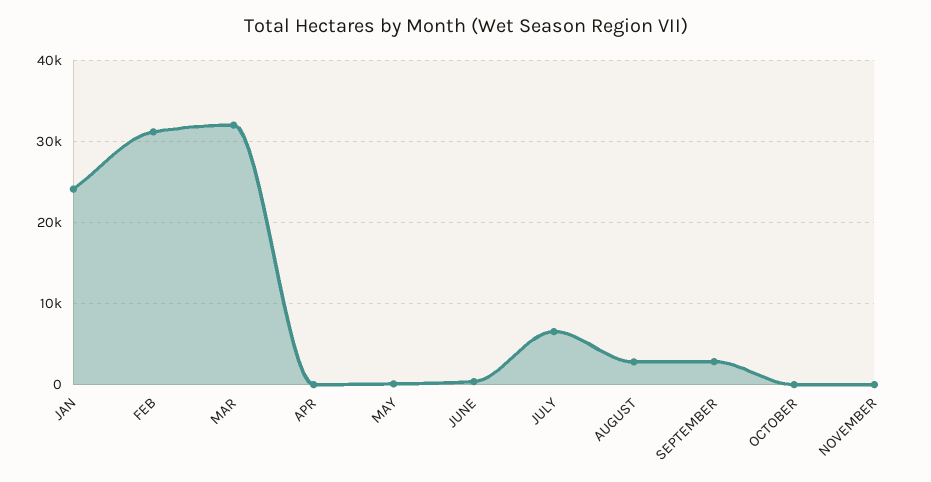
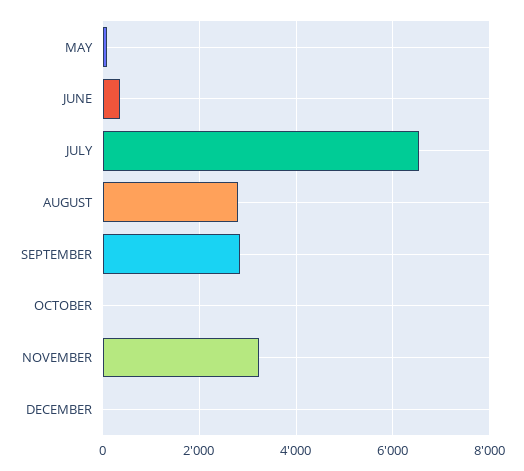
JAN: 24000 -> none
FEB: 31000 -> none
MAR: 32000 -> none
APR: 0 -> none
NOVEMBER: 0 -> 3200
DECEMBER: none -> 0

